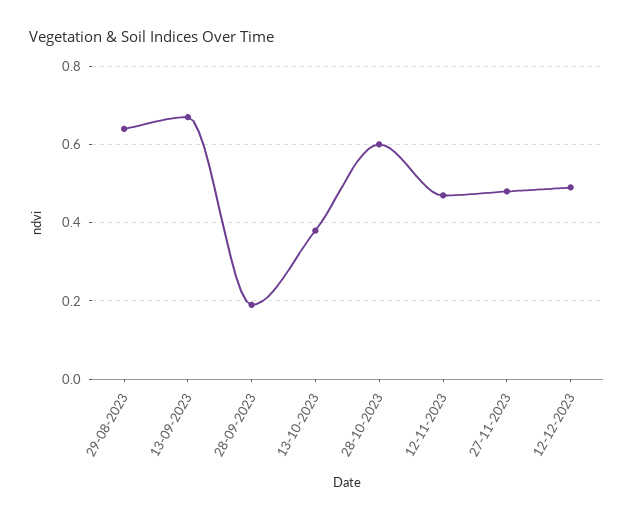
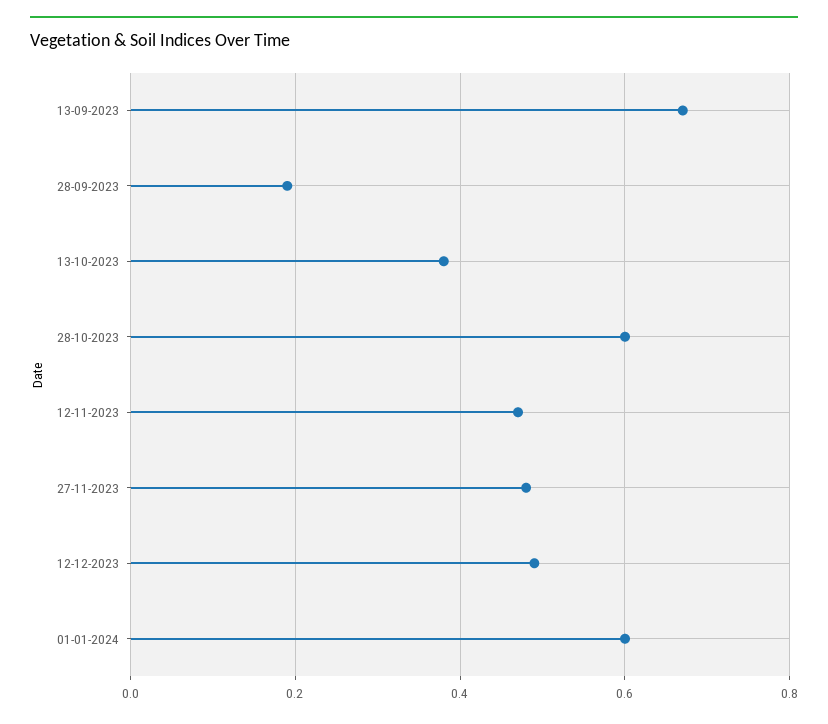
29-08-2023: 0.65 -> none
01-01-2024: none -> 0.6

